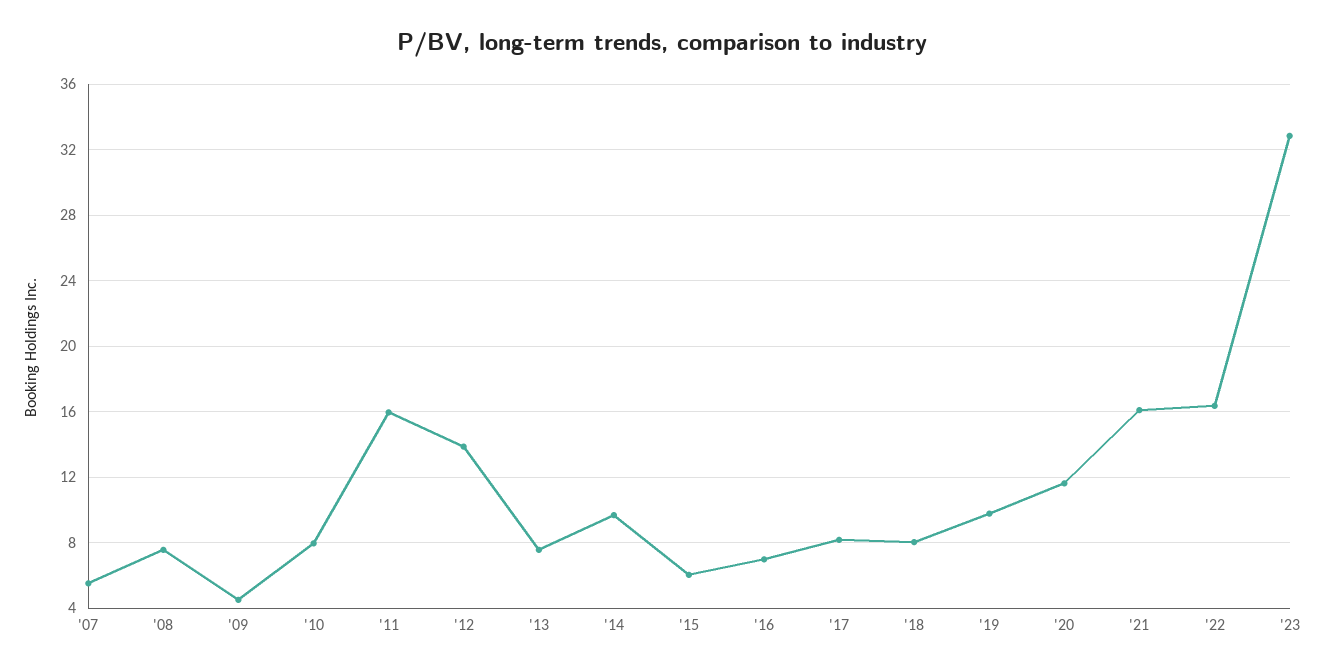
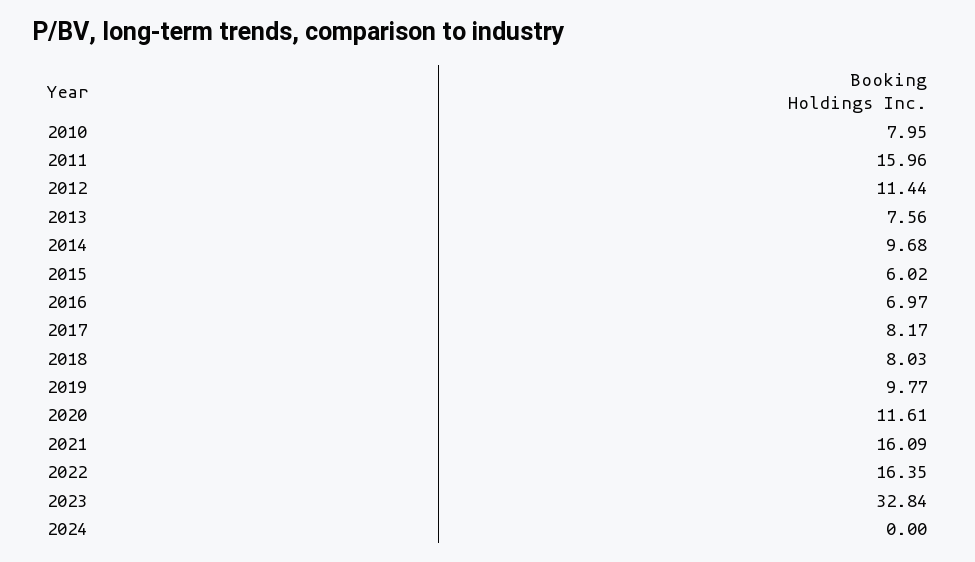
'07: 5.5 -> none
'08: 7.5 -> none
'09: 4.5 -> none
'12: 14 -> 11.44
2024: none -> 0

